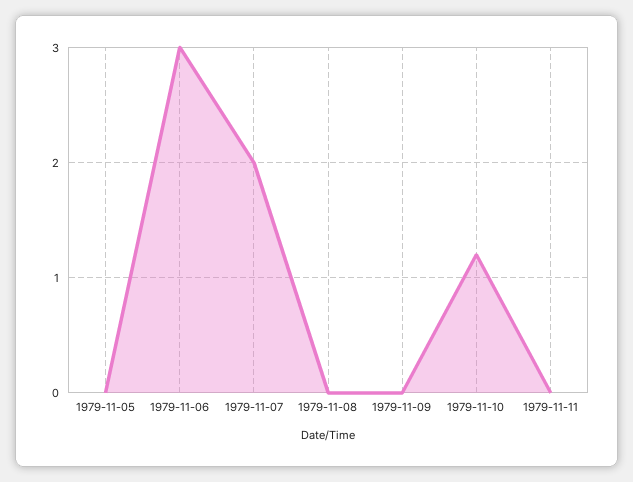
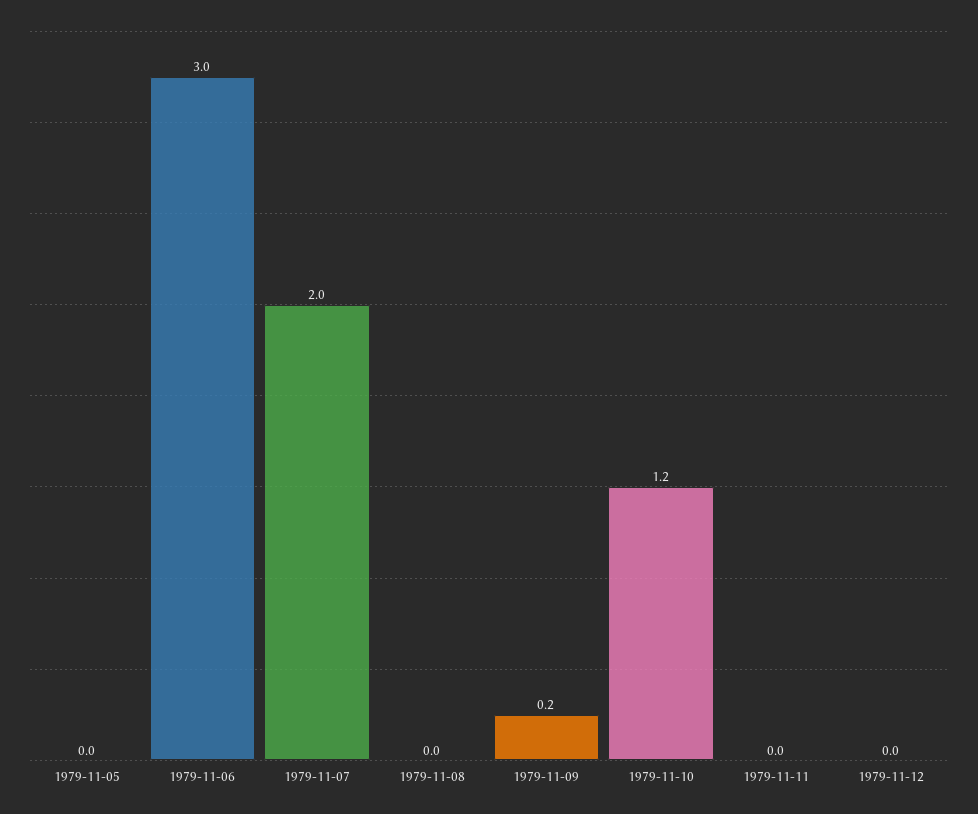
1979-11-09: 0 -> 0.2
1979-11-12: none -> 0

